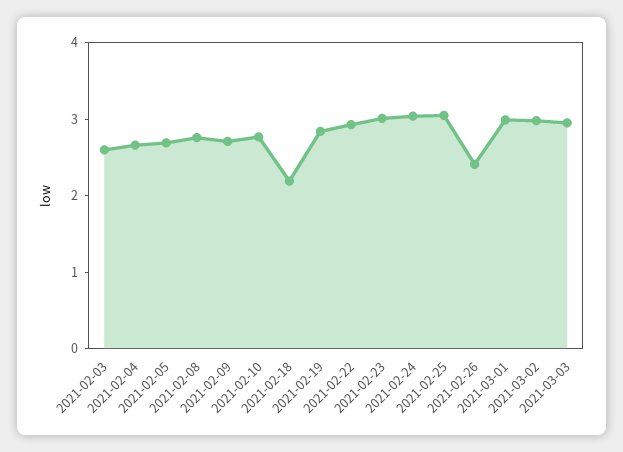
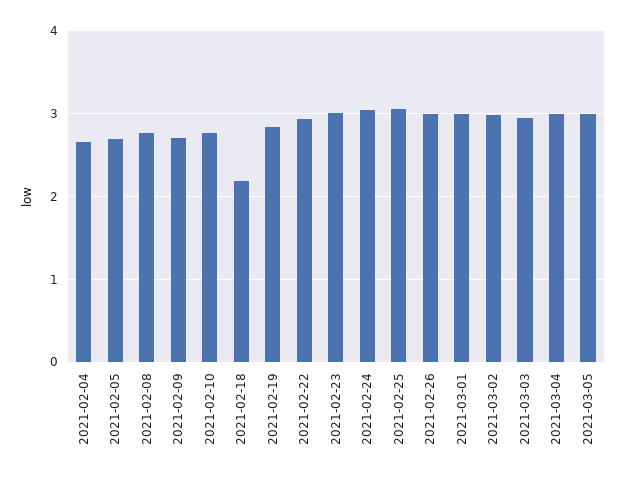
2021-02-03: 2.6 -> none
2021-02-26: 2.4 -> 3
2021-03-04: none -> 3
2021-03-05: none -> 3

